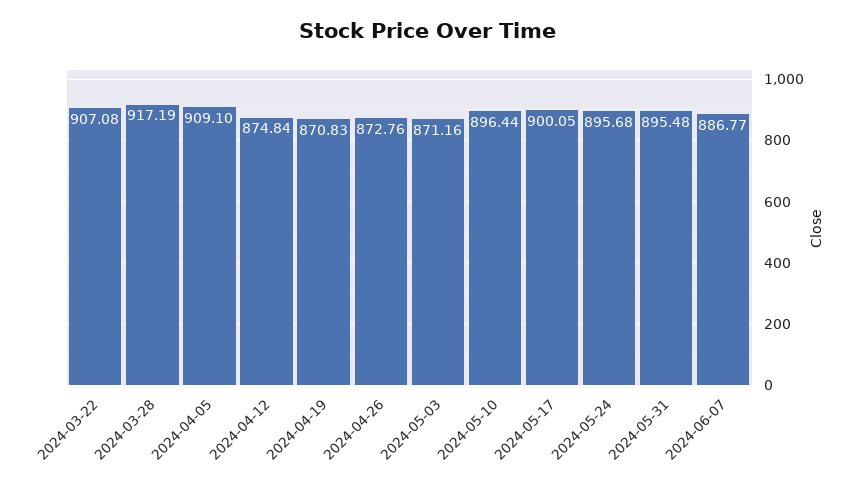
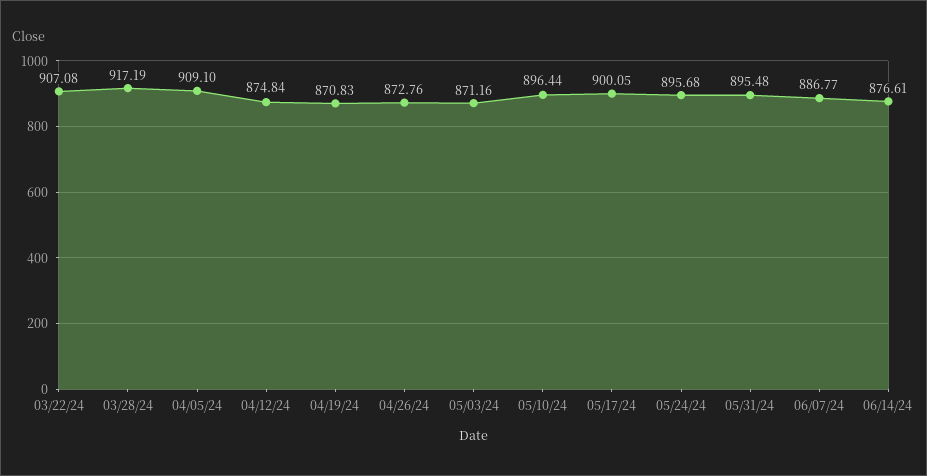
06/14/24: none -> 876.61

